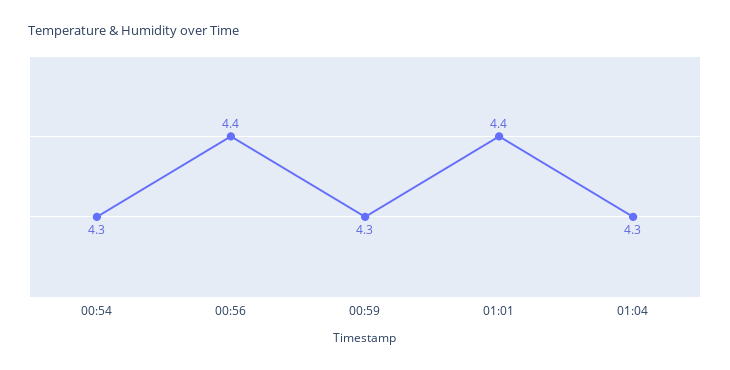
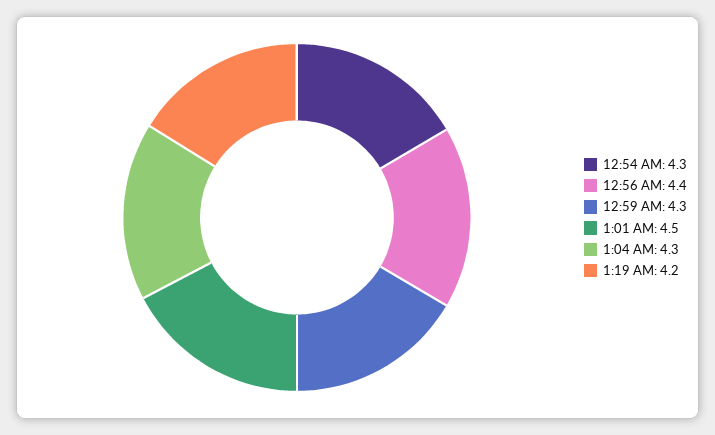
01:01: 4.4 -> 4.5
1:19 AM: none -> 4.2

